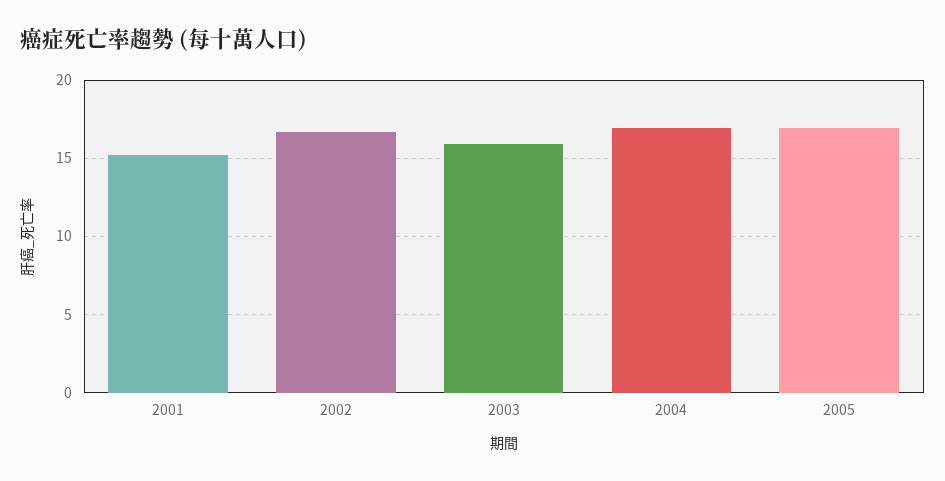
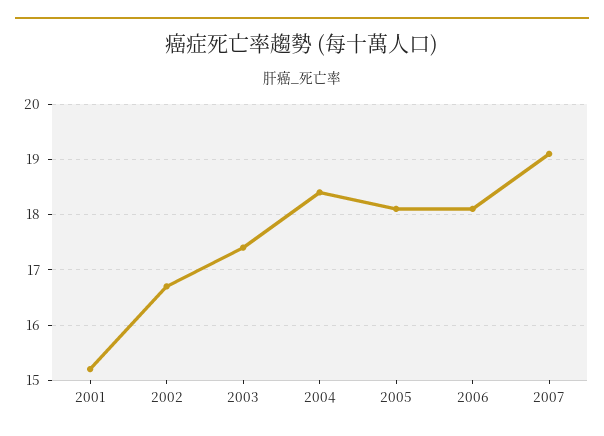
2003: 16 -> 17.5
2004: 17 -> 18.5
2005: 17 -> 18
2006: none -> 18
2007: none -> 19

